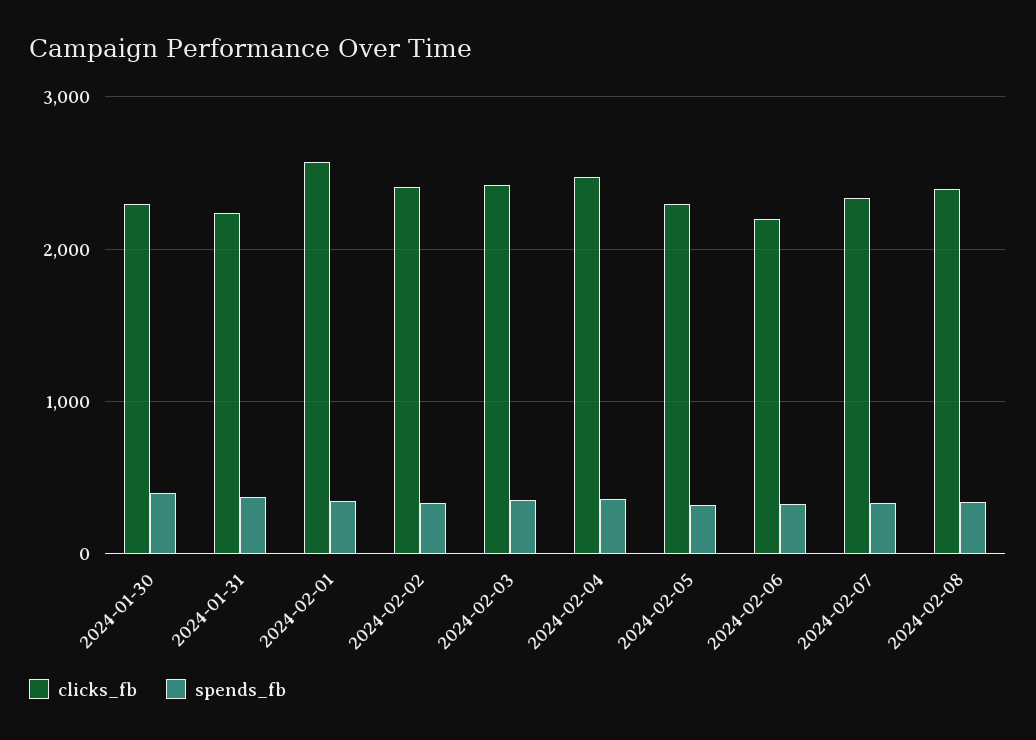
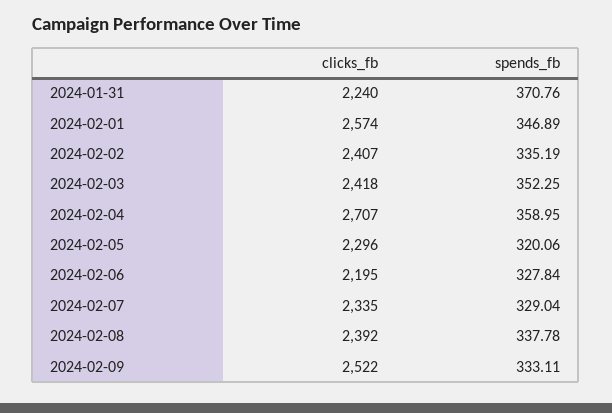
clicks_fb, 2024-01-30: 2300 -> none
spends_fb, 2024-01-30: 400 -> none
clicks_fb, 2024-02-04: 2500 -> 2707
clicks_fb, 2024-02-09: none -> 2522
spends_fb, 2024-02-09: none -> 333.11

